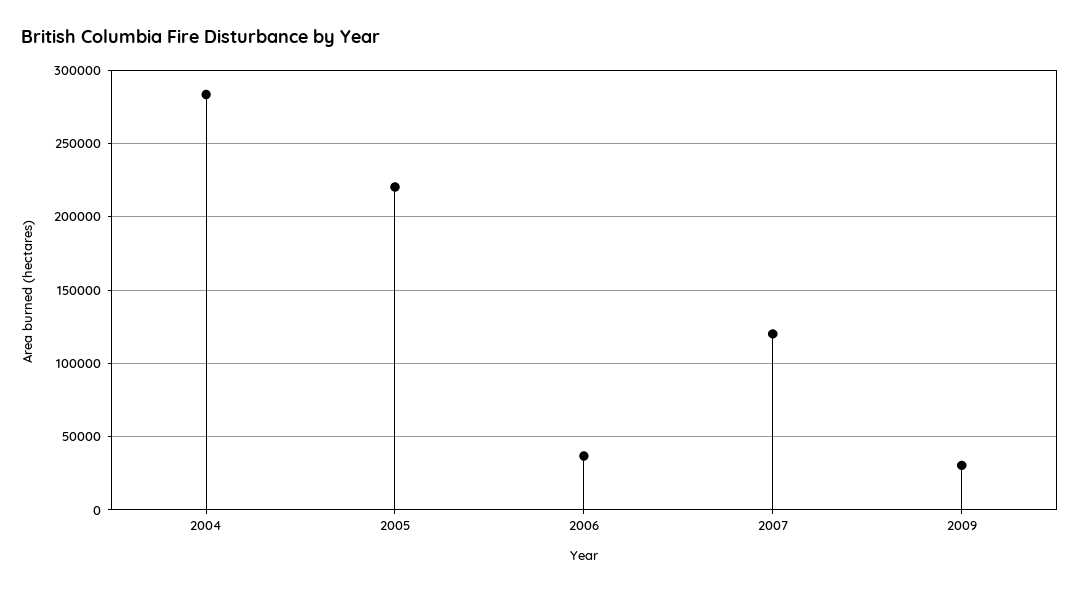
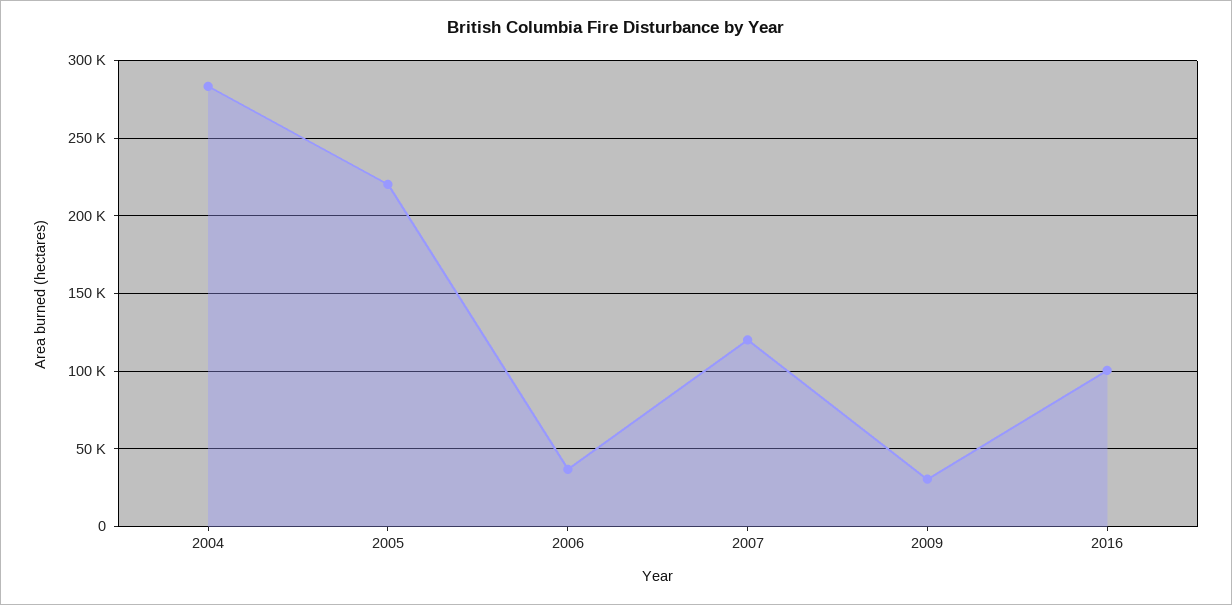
2016: none -> 100000

